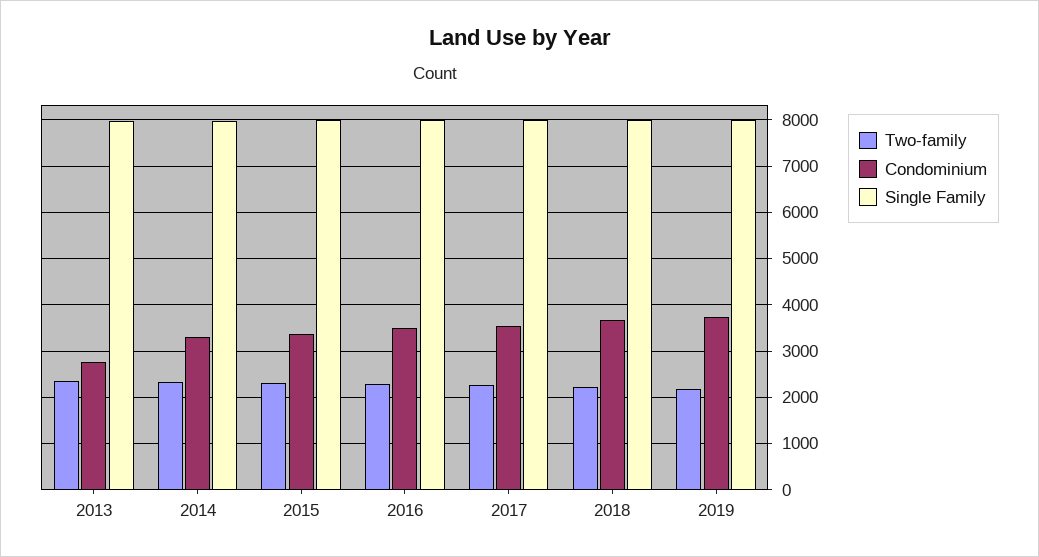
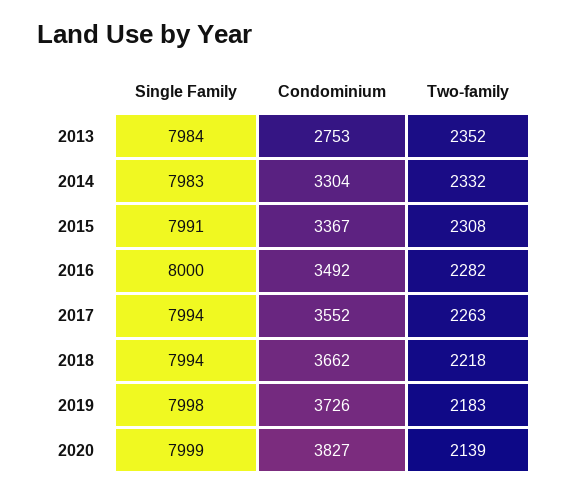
Single Family, 2020: none -> 7999
Condominium, 2020: none -> 3827
Two-family, 2020: none -> 2139

